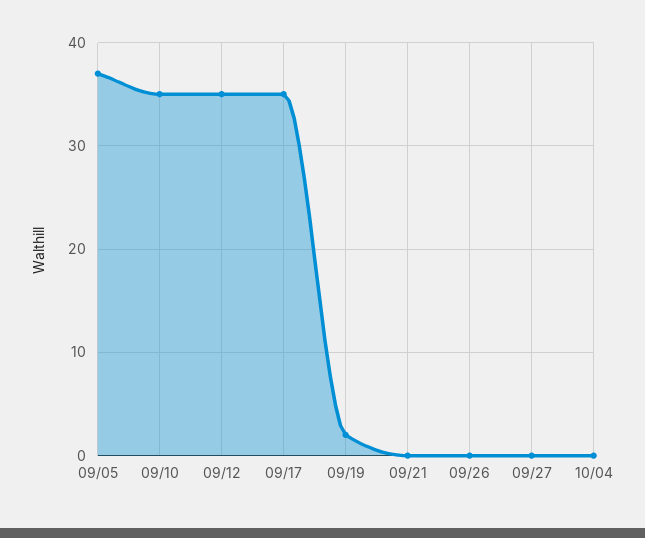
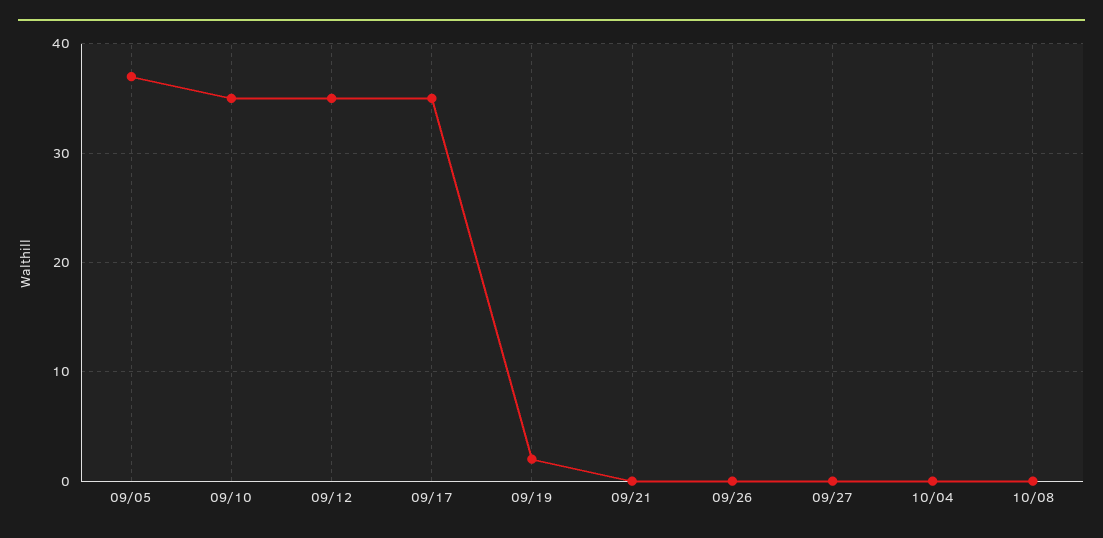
10/08: none -> 0

